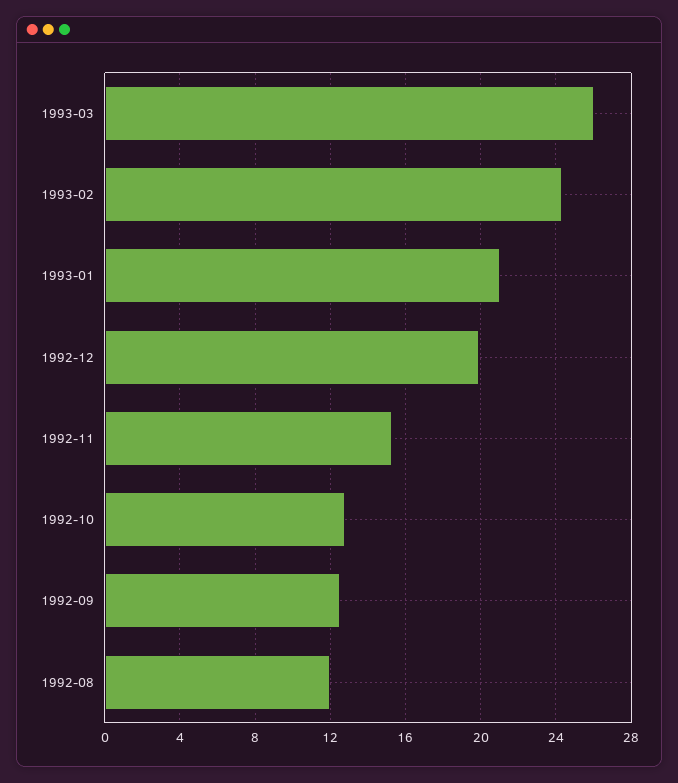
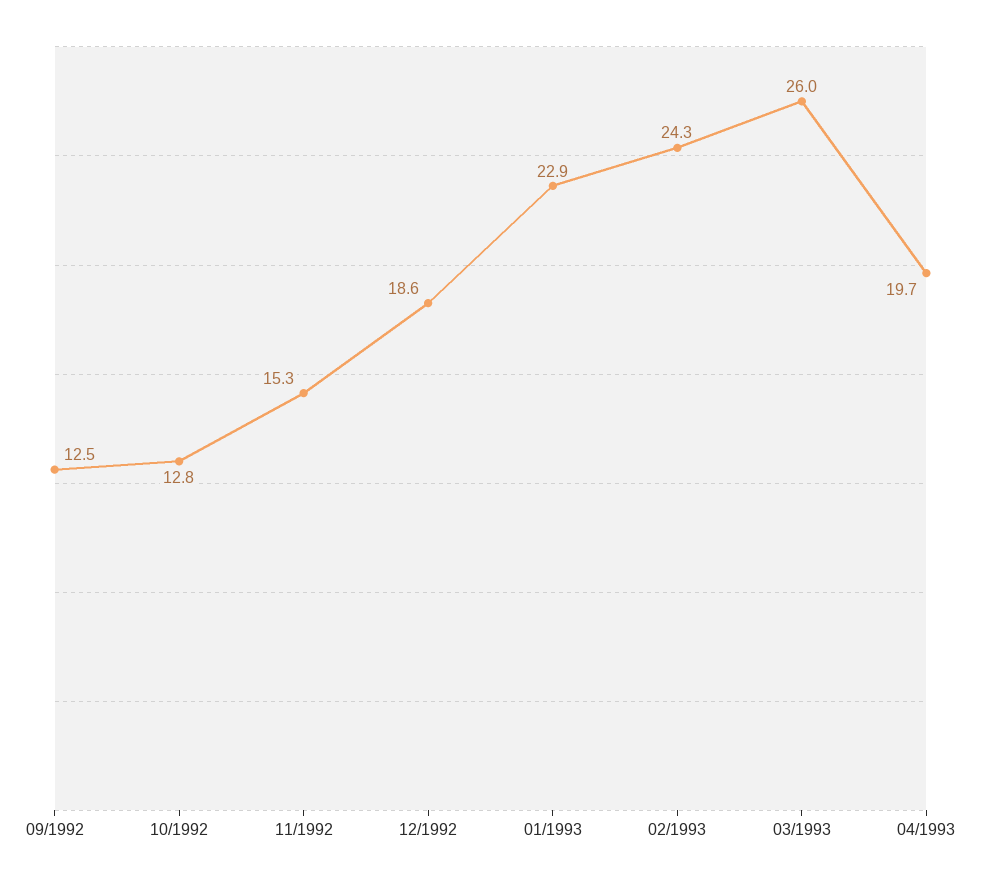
1993-01: 21 -> 22.9
1992-12: 20 -> 18.6
1992-08: 12 -> none
04/1993: none -> 19.7

